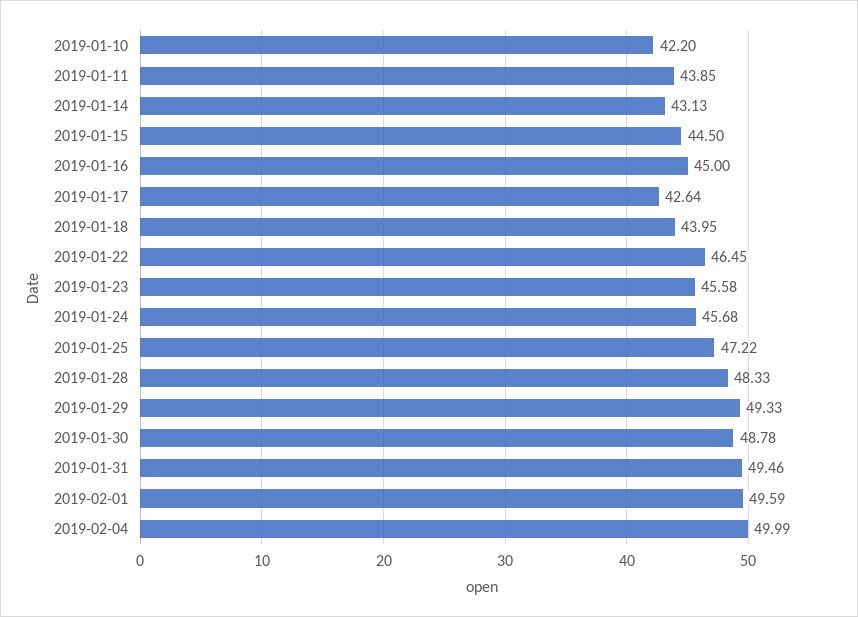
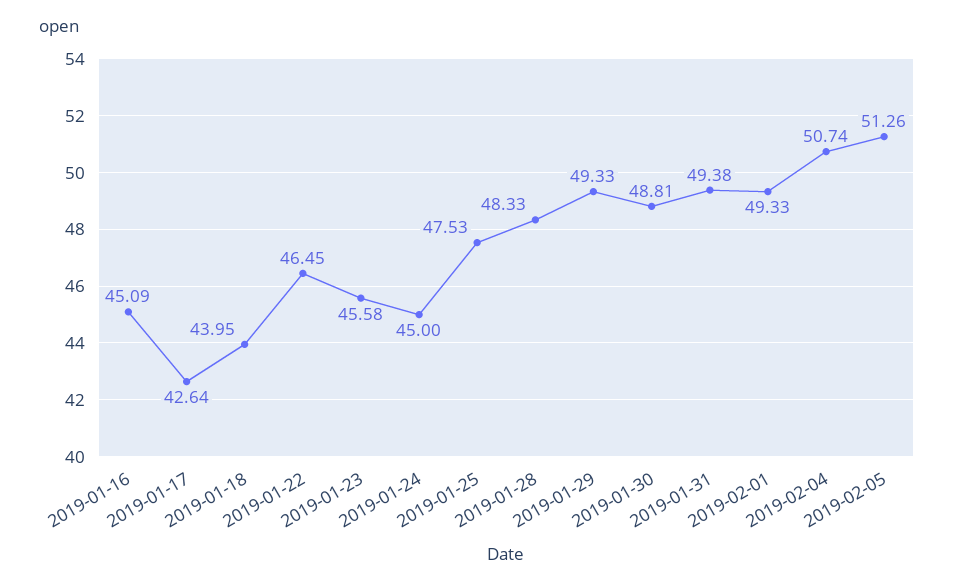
2019-01-10: 42.2 -> none
2019-01-11: 43.85 -> none
2019-01-14: 43.13 -> none
2019-01-15: 44.5 -> none
2019-01-16: 45 -> 45.09
2019-01-24: 45.68 -> 45
2019-01-25: 47.22 -> 47.53
2019-01-30: 48.78 -> 48.81
2019-01-31: 49.46 -> 49.38
2019-02-01: 49.59 -> 49.33
2019-02-04: 49.99 -> 50.74
2019-02-05: none -> 51.26

